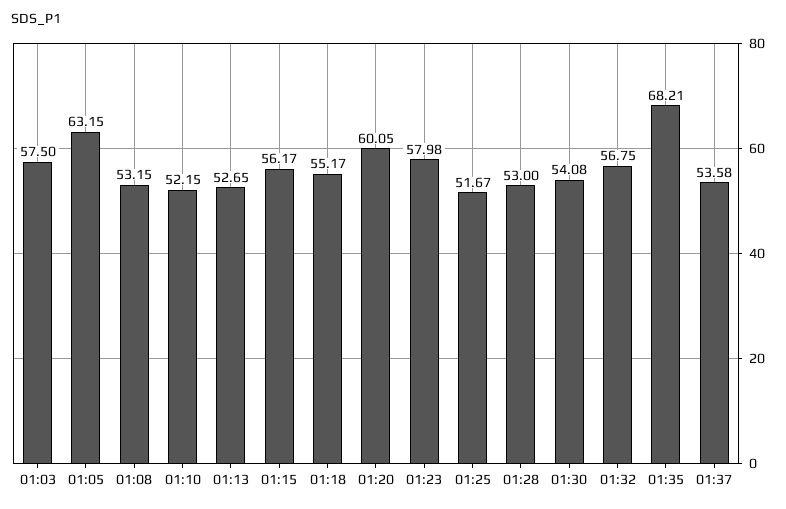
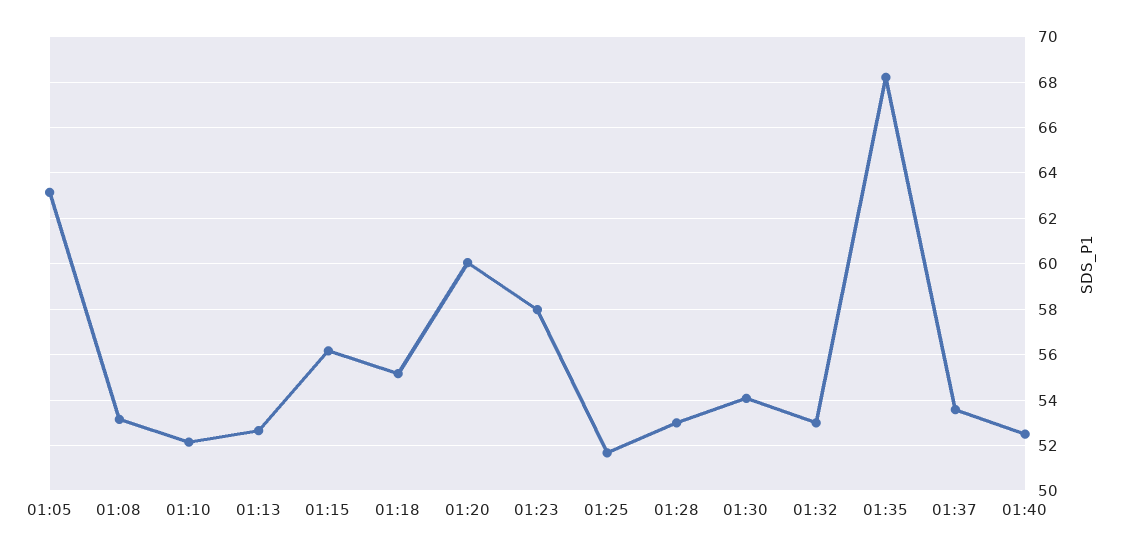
01:03: 57.5 -> none
01:32: 56.75 -> 53
01:40: none -> 52.5

